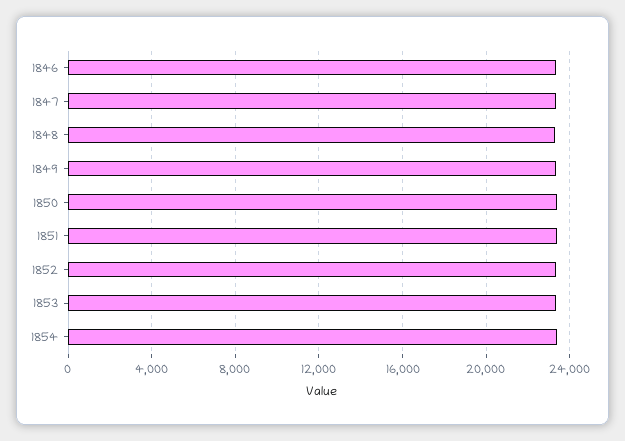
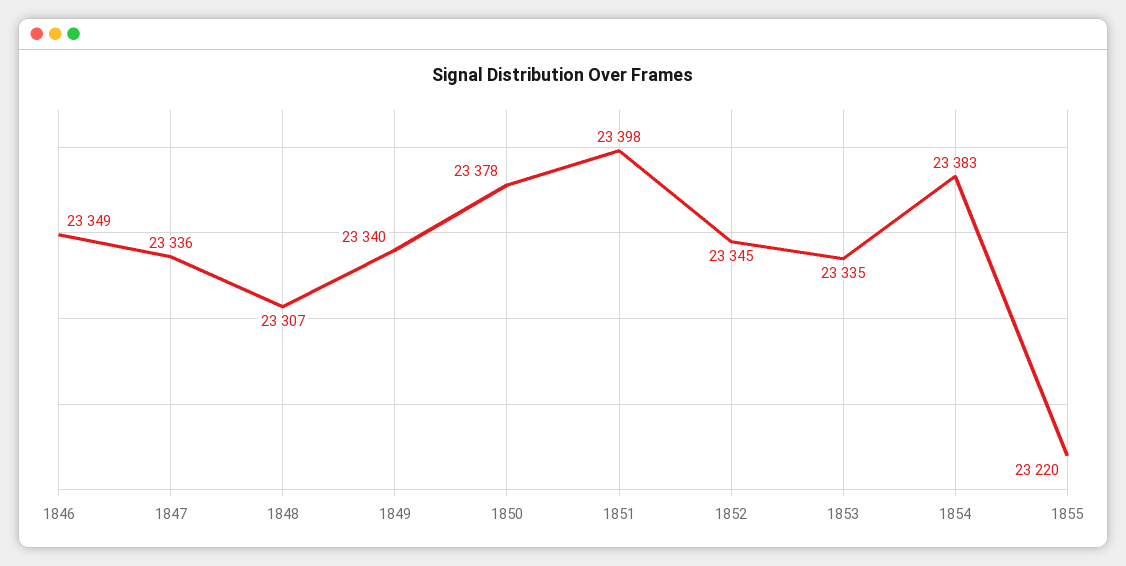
1855: none -> 23220

